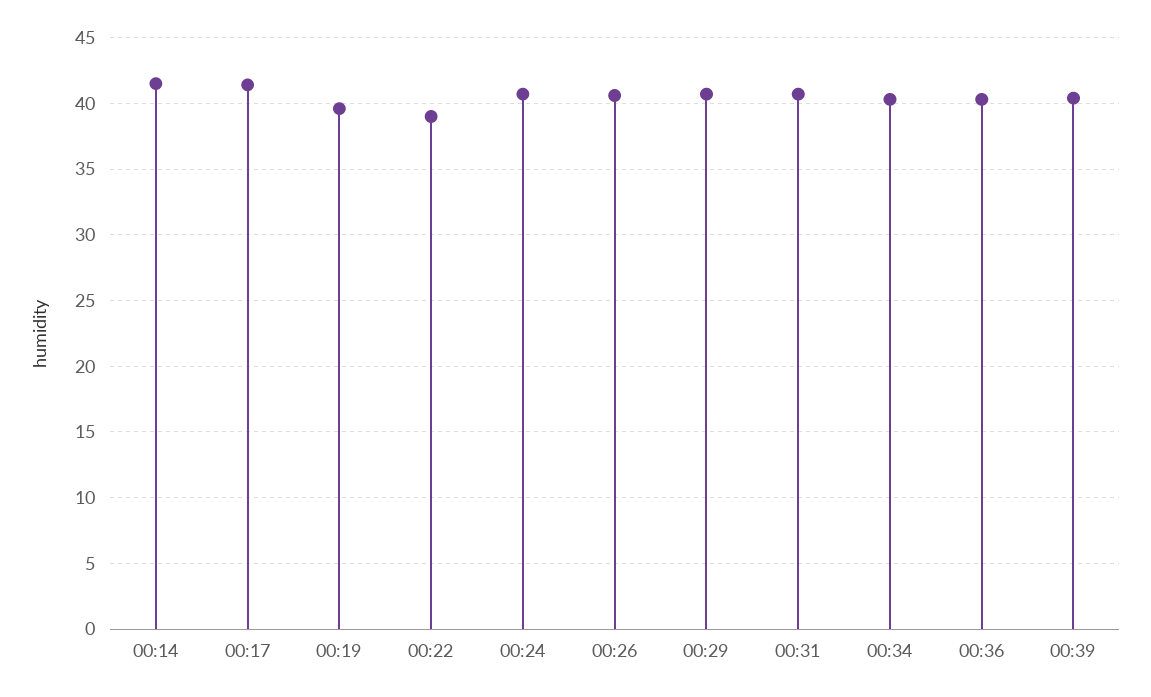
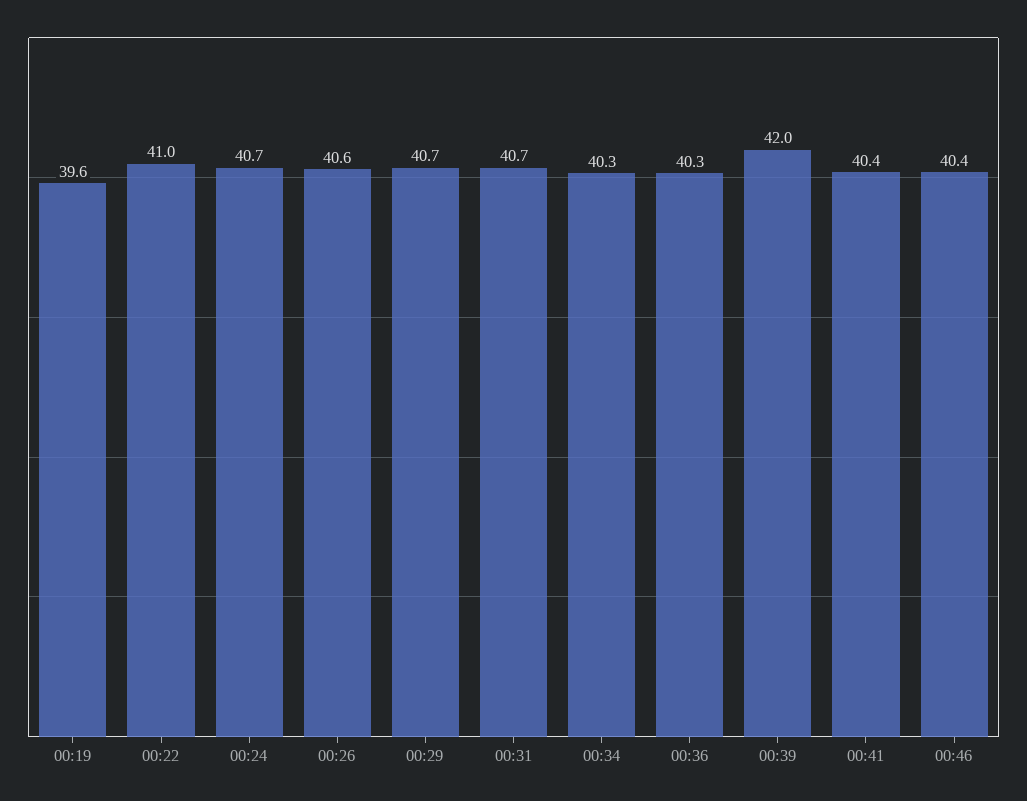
00:14: 41.5 -> none
00:17: 41.5 -> none
00:22: 39 -> 41
00:39: 40.5 -> 42
00:41: none -> 40.4
00:46: none -> 40.4

